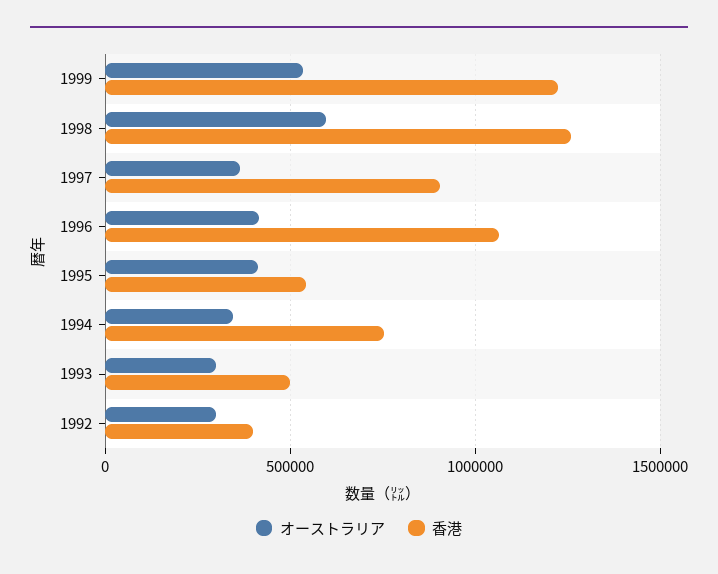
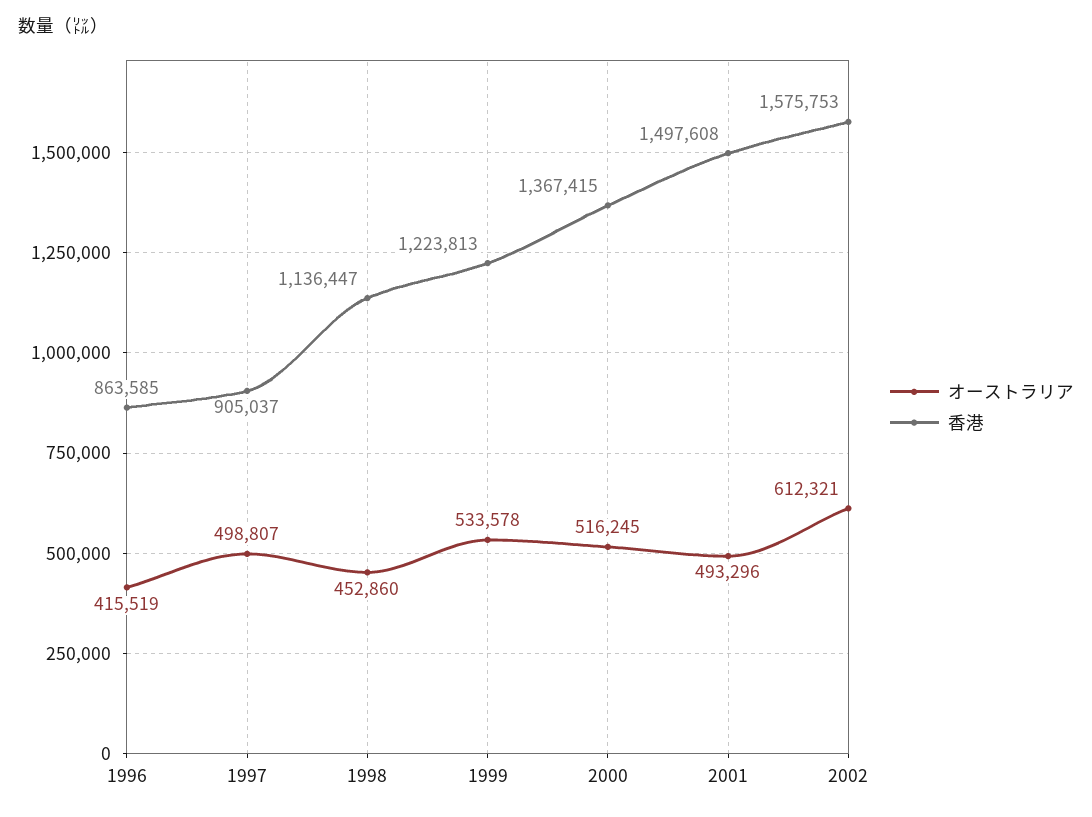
オーストラリア, 1998: 600000 -> 452860
香港, 1998: 1250000 -> 1136447
オーストラリア, 1997: 350000 -> 498807
香港, 1996: 1050000 -> 863585
オーストラリア, 1995: 400000 -> none
香港, 1995: 550000 -> none
オーストラリア, 1994: 350000 -> none
香港, 1994: 750000 -> none
オーストラリア, 1993: 300000 -> none
香港, 1993: 500000 -> none
オーストラリア, 1992: 300000 -> none
香港, 1992: 400000 -> none
オーストラリア, 2000: none -> 516245
香港, 2000: none -> 1367415
オーストラリア, 2001: none -> 493296
香港, 2001: none -> 1497608
オーストラリア, 2002: none -> 612321
香港, 2002: none -> 1575753

